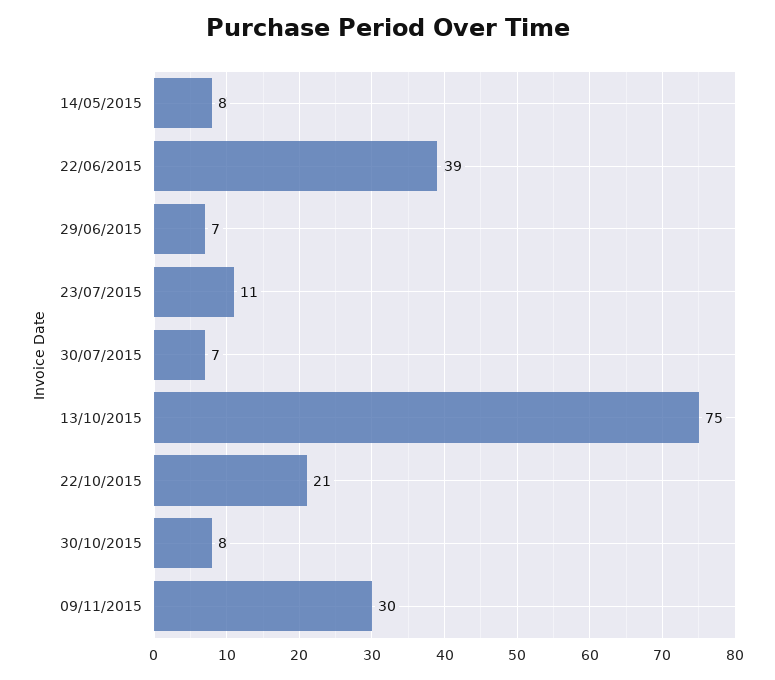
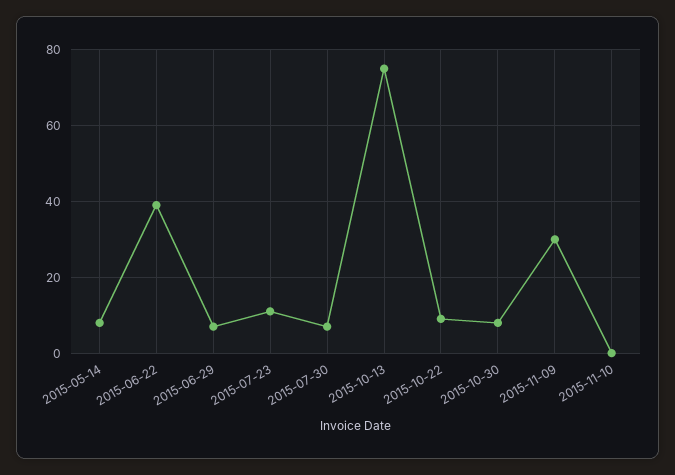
22/10/2015: 21 -> 10
2015-11-10: none -> 0

